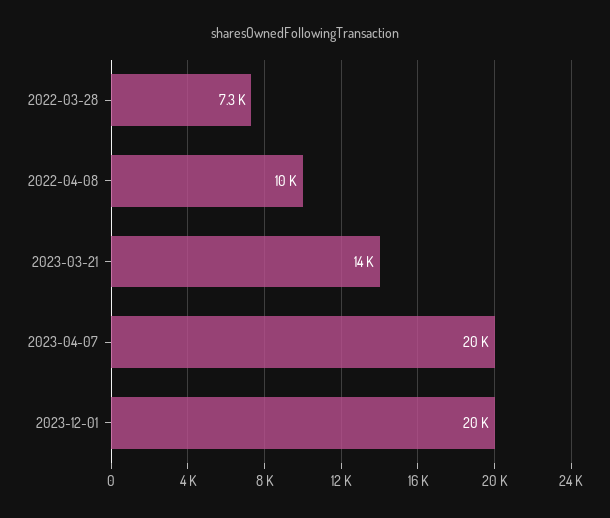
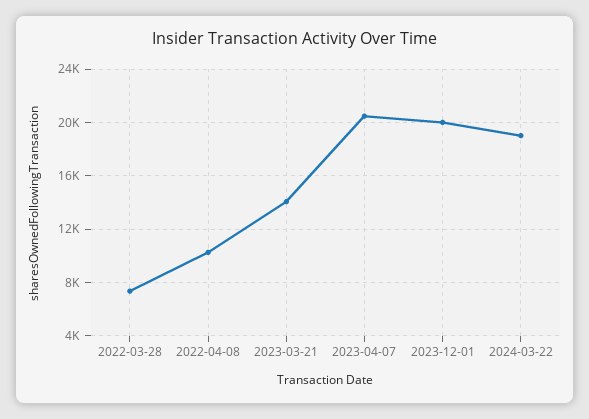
2024-03-22: none -> 19000

